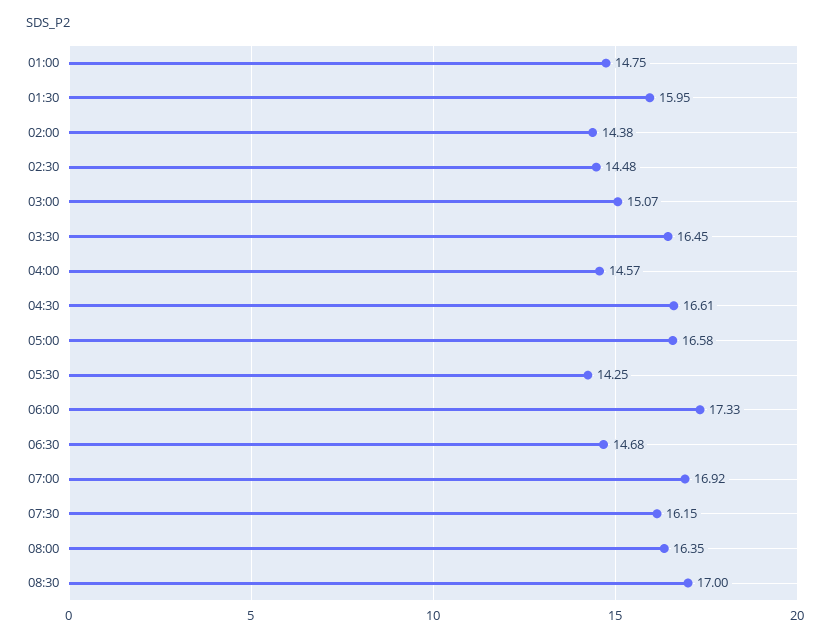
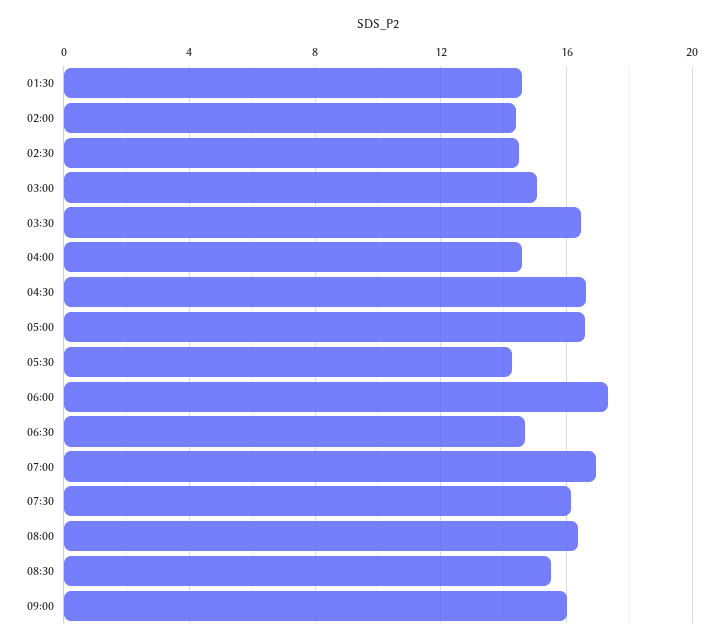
01:00: 14.75 -> none
01:30: 15.95 -> 14.5
08:30: 17 -> 15.5
09:00: none -> 16

